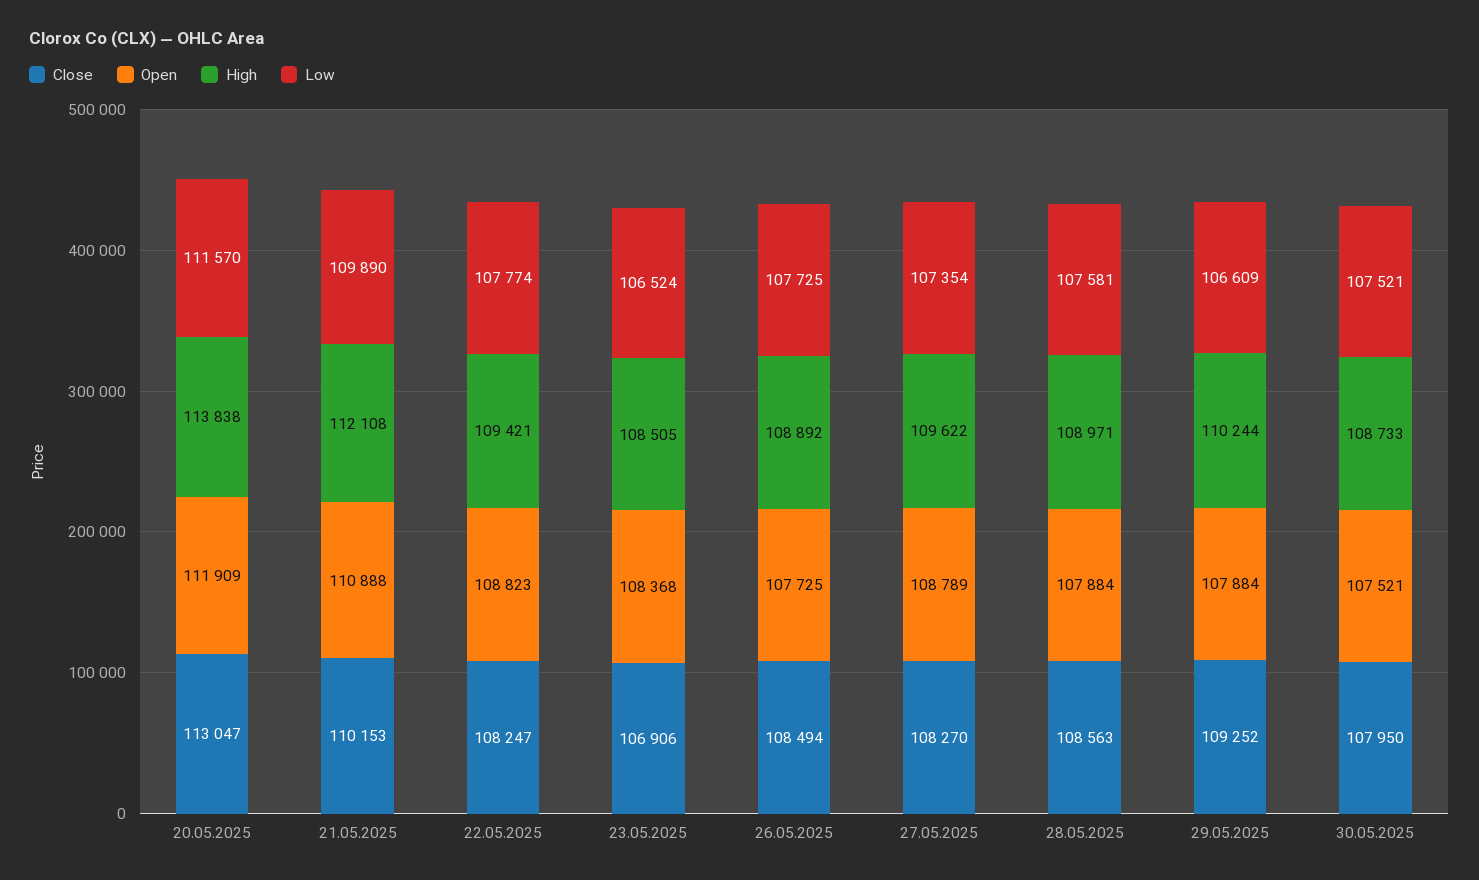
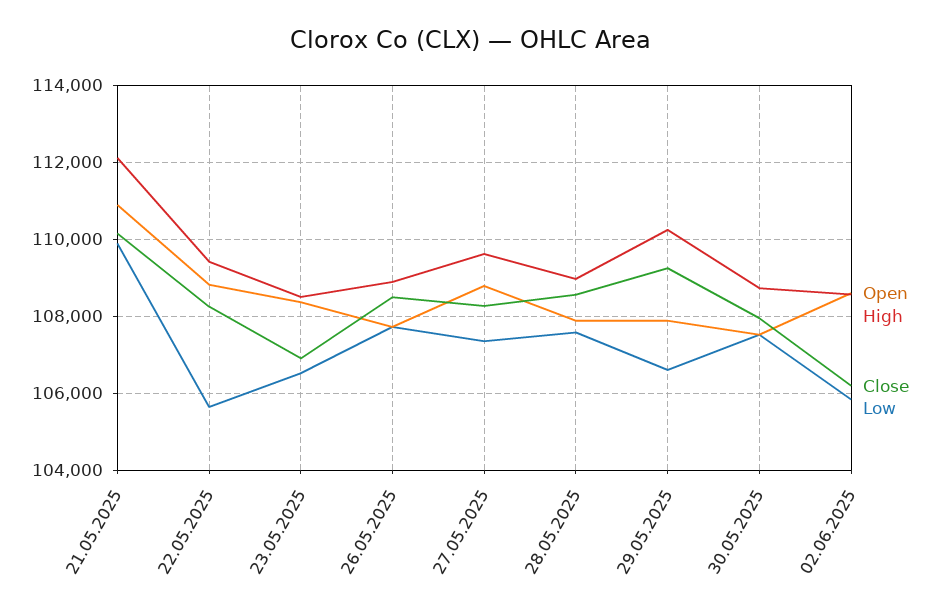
Close, 20.05.2025: 113047 -> none
Open, 20.05.2025: 111909 -> none
High, 20.05.2025: 113838 -> none
Low, 20.05.2025: 111570 -> none
Low, 22.05.2025: 107774 -> 105600
Open, 02.06.2025: none -> 108600
High, 02.06.2025: none -> 108600
Close, 02.06.2025: none -> 106200
Low, 02.06.2025: none -> 105800

